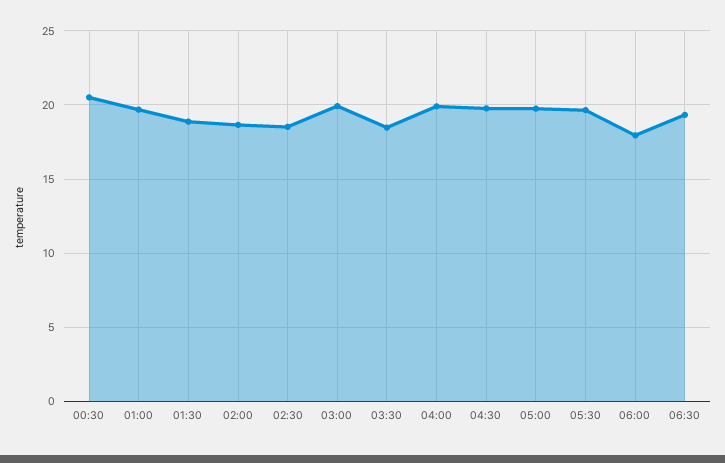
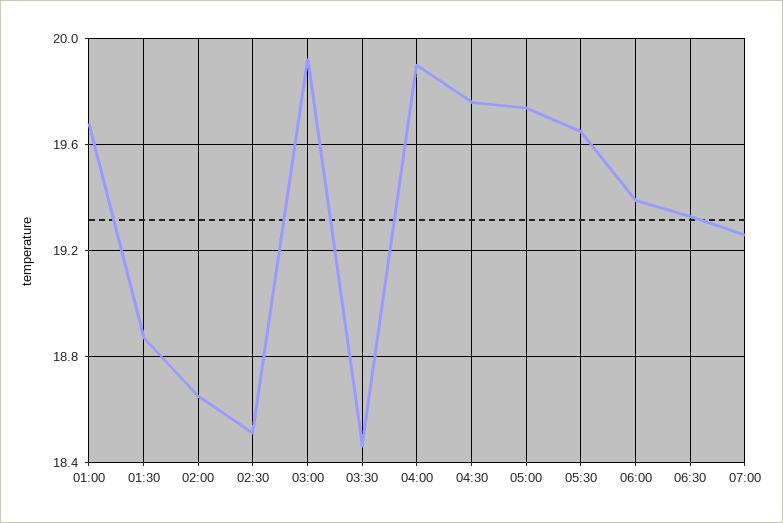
00:30: 20.5 -> none
06:00: 18 -> 19.4
07:00: none -> 19.25

